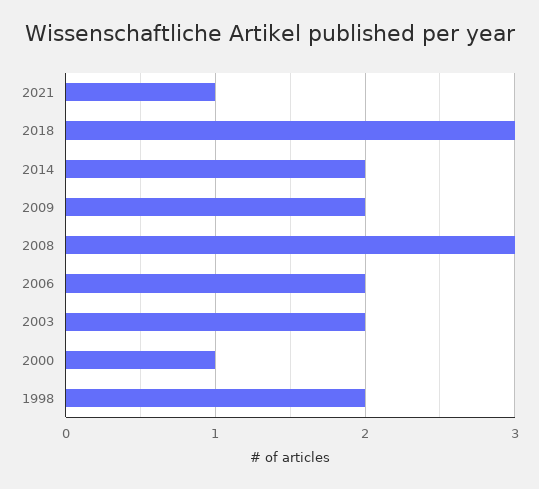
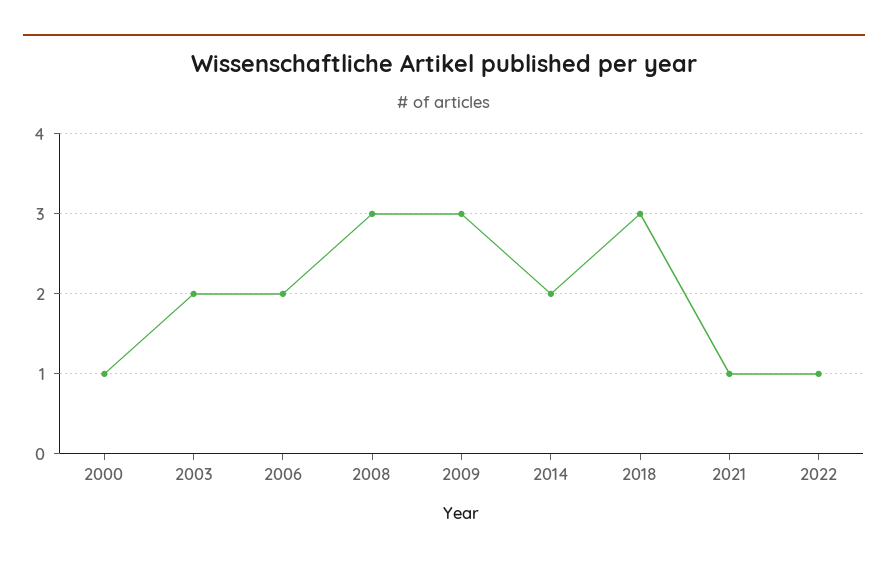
2009: 2 -> 3
1998: 2 -> none
2022: none -> 1

